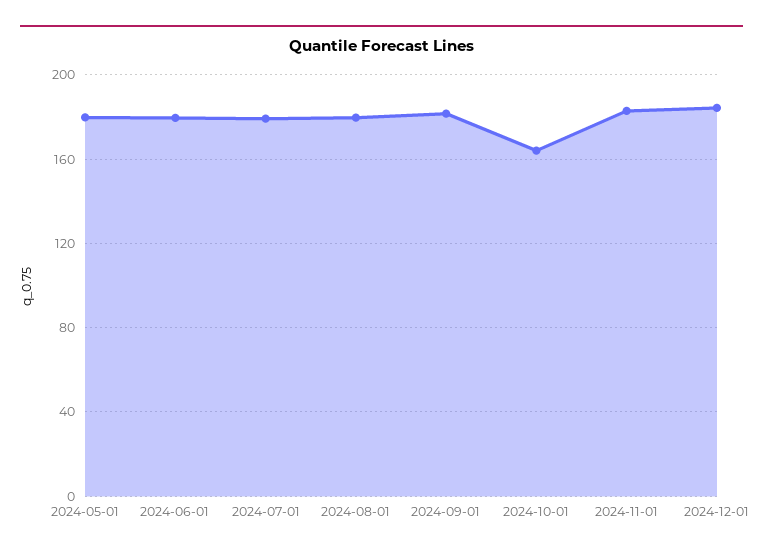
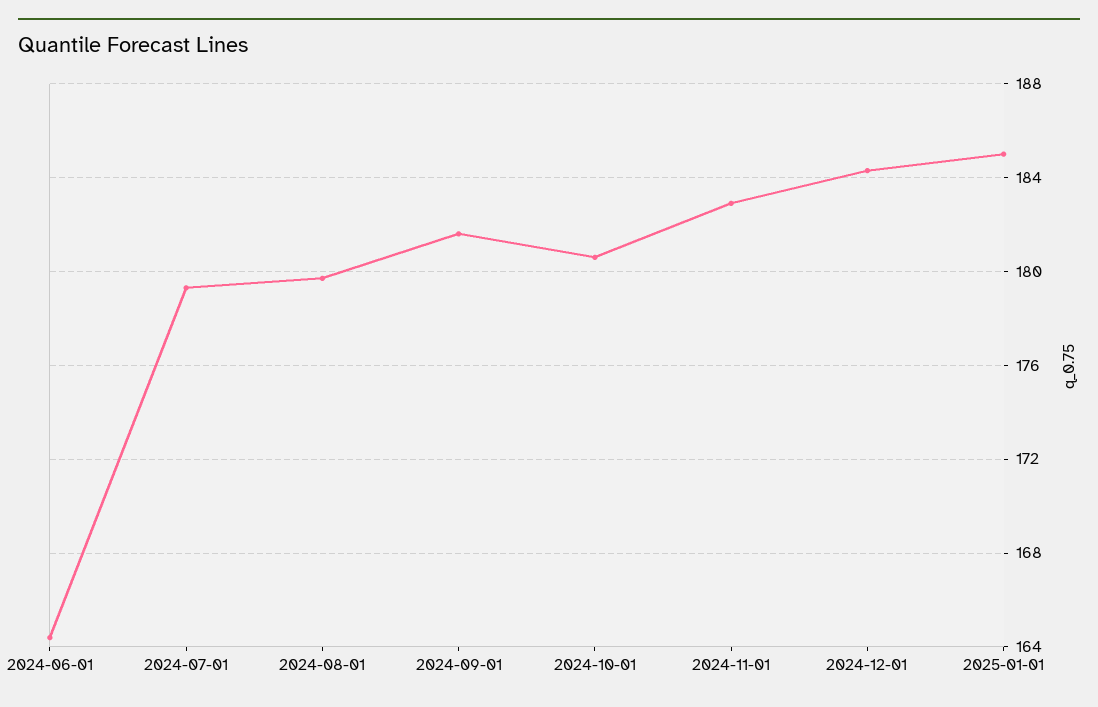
2024-05-01: 180 -> none
2024-06-01: 180 -> 164.5
2024-10-01: 165 -> 180.5
2025-01-01: none -> 185

